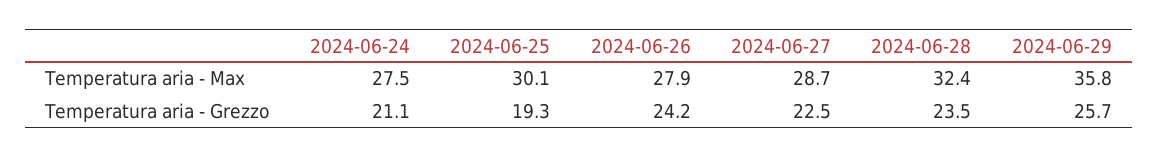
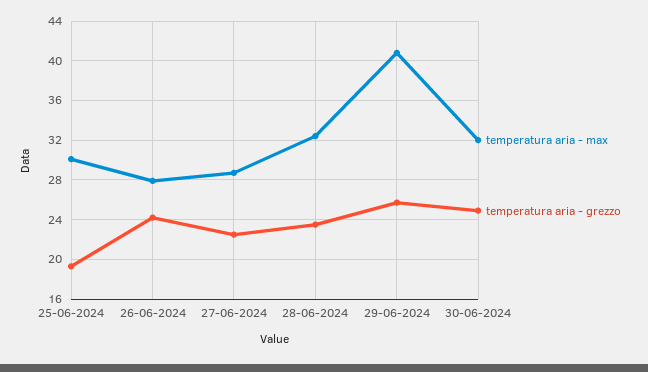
Temperatura aria - Max, 2024-06-24: 27.5 -> none
Temperatura aria - Max, 2024-06-29: 35.8 -> 41
Temperatura aria - Grezzo, 2024-06-24: 21.1 -> none
Temperatura aria - Max, 30-06-2024: none -> 32
Temperatura aria - Grezzo, 30-06-2024: none -> 25

